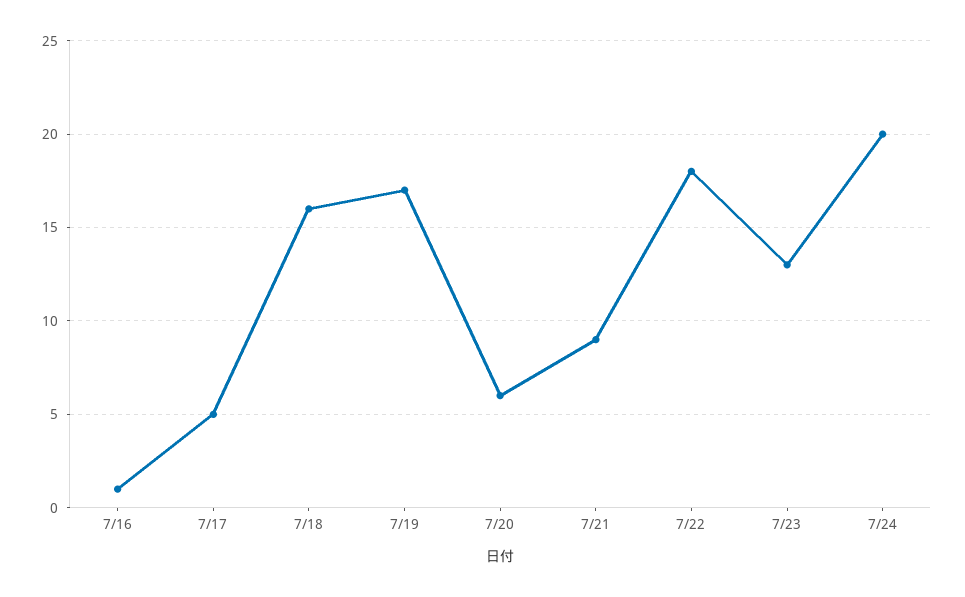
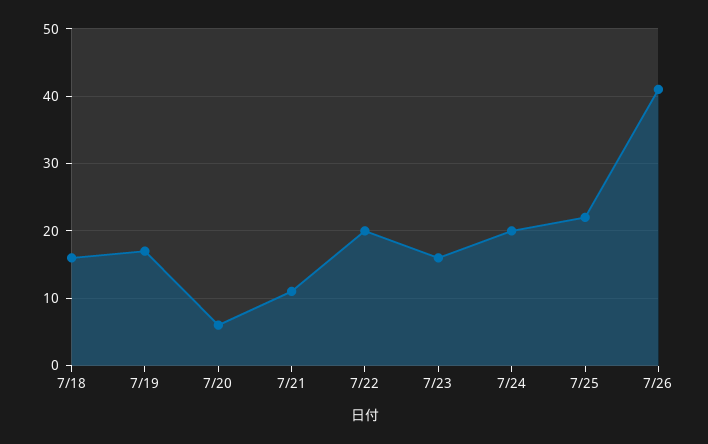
7/16: 1 -> none
7/17: 5 -> none
7/21: 9 -> 11
7/22: 18 -> 20
7/23: 13 -> 16
7/25: none -> 22
7/26: none -> 41

